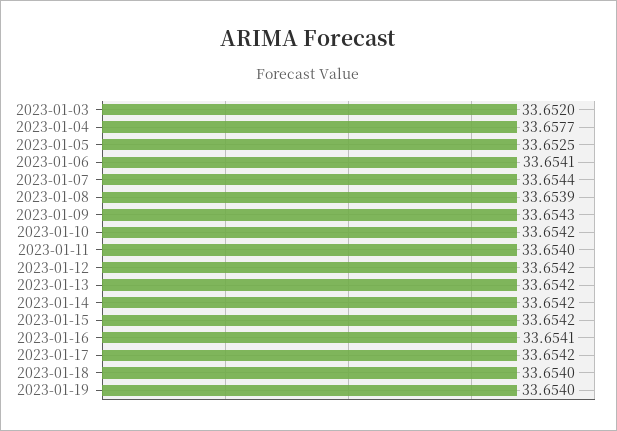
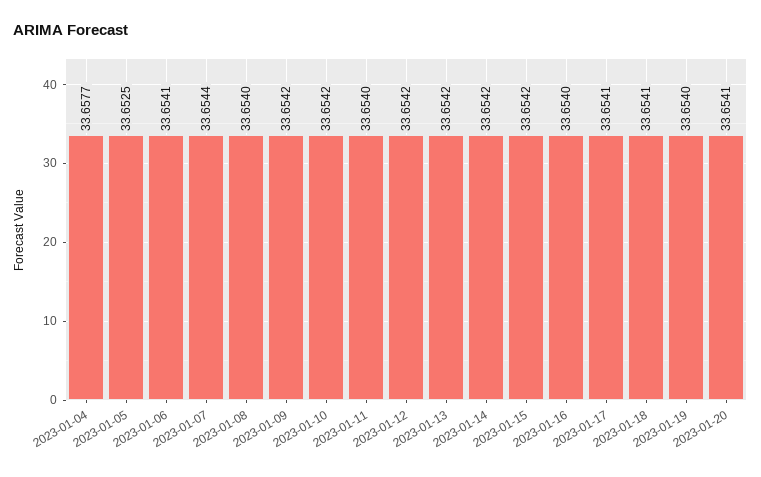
2023-01-03: 33.652 -> none
2023-01-08: 33.6539 -> 33.654
2023-01-09: 33.6543 -> 33.6542
2023-01-16: 33.6541 -> 33.654
2023-01-17: 33.6542 -> 33.6541
2023-01-18: 33.654 -> 33.6541
2023-01-20: none -> 33.6541

